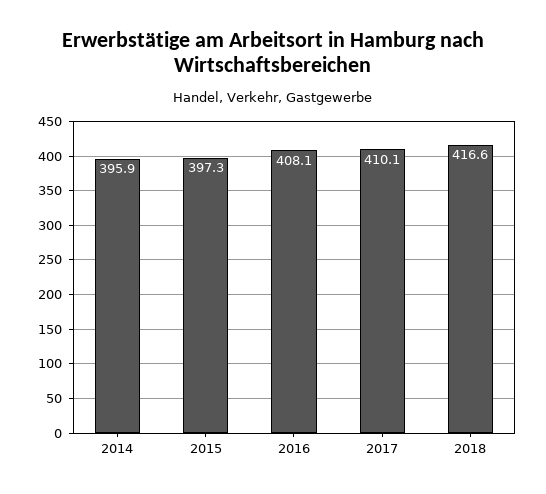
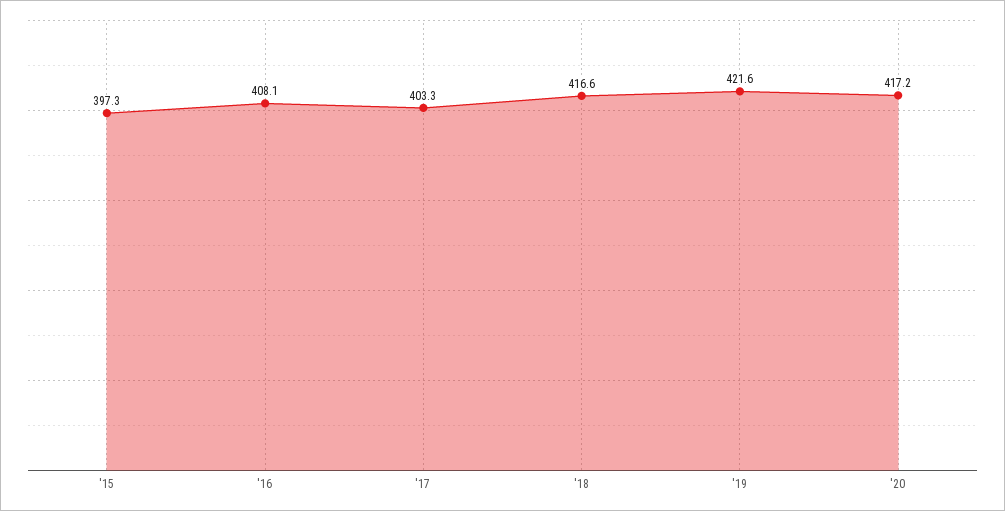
2014: 395.9 -> none
2017: 410.1 -> 403.3
'19: none -> 421.6
'20: none -> 417.2

